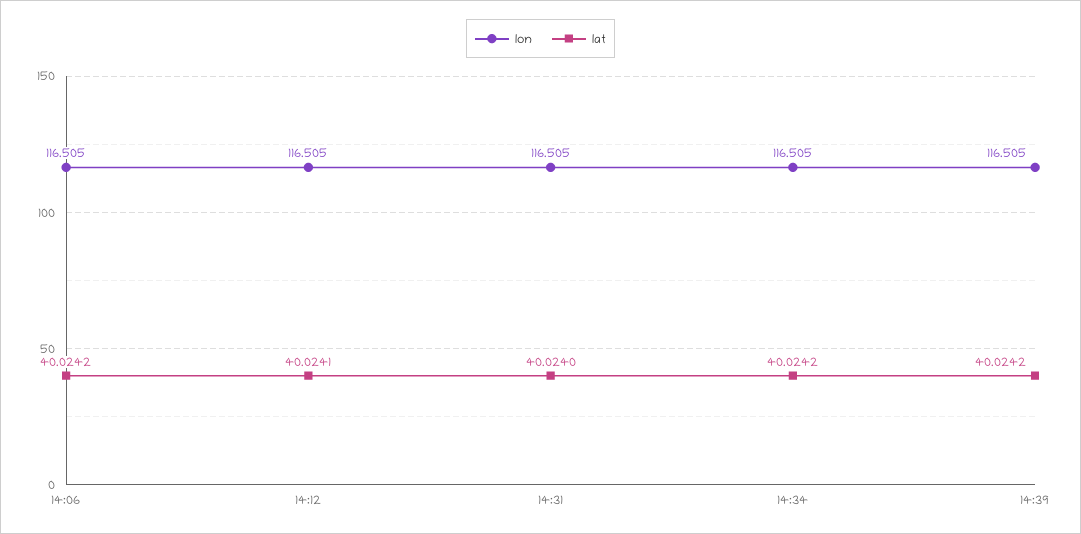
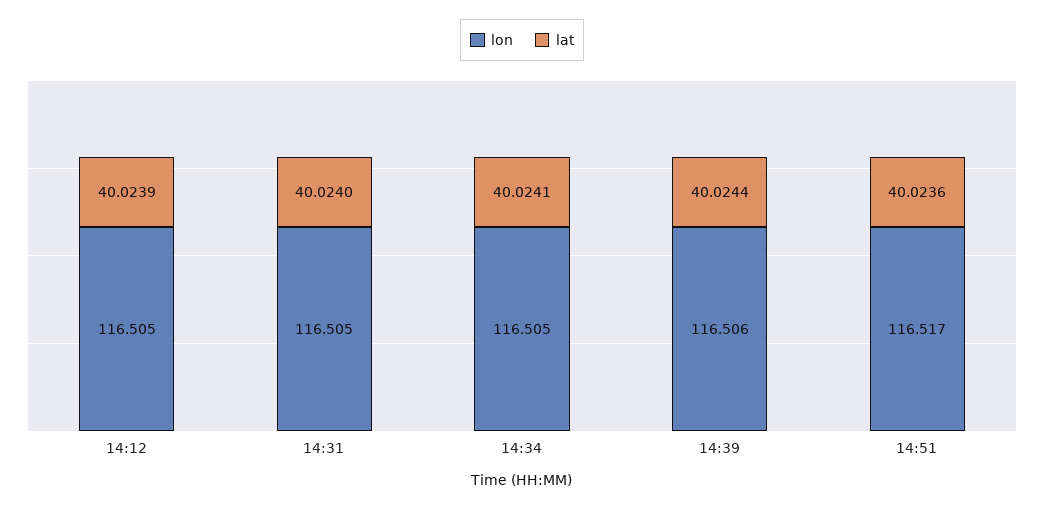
lon, 14:06: 116.505 -> none
lat, 14:06: 40.0242 -> none
lat, 14:12: 40.0241 -> 40.0239
lat, 14:34: 40.0242 -> 40.0241
lon, 14:39: 116.505 -> 116.506
lat, 14:39: 40.0242 -> 40.0244
lon, 14:51: none -> 116.517
lat, 14:51: none -> 40.0236

